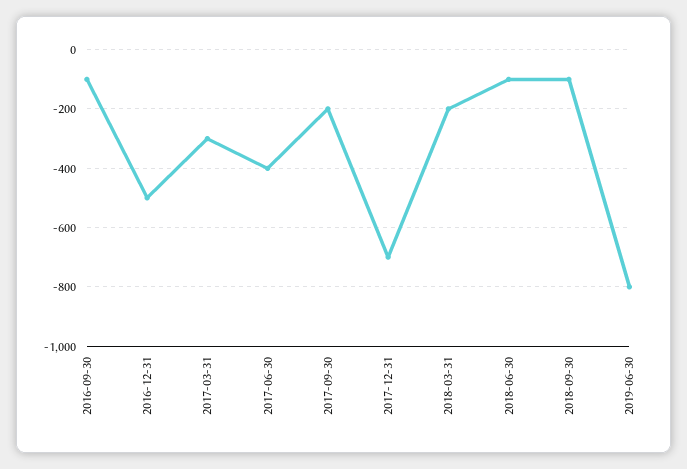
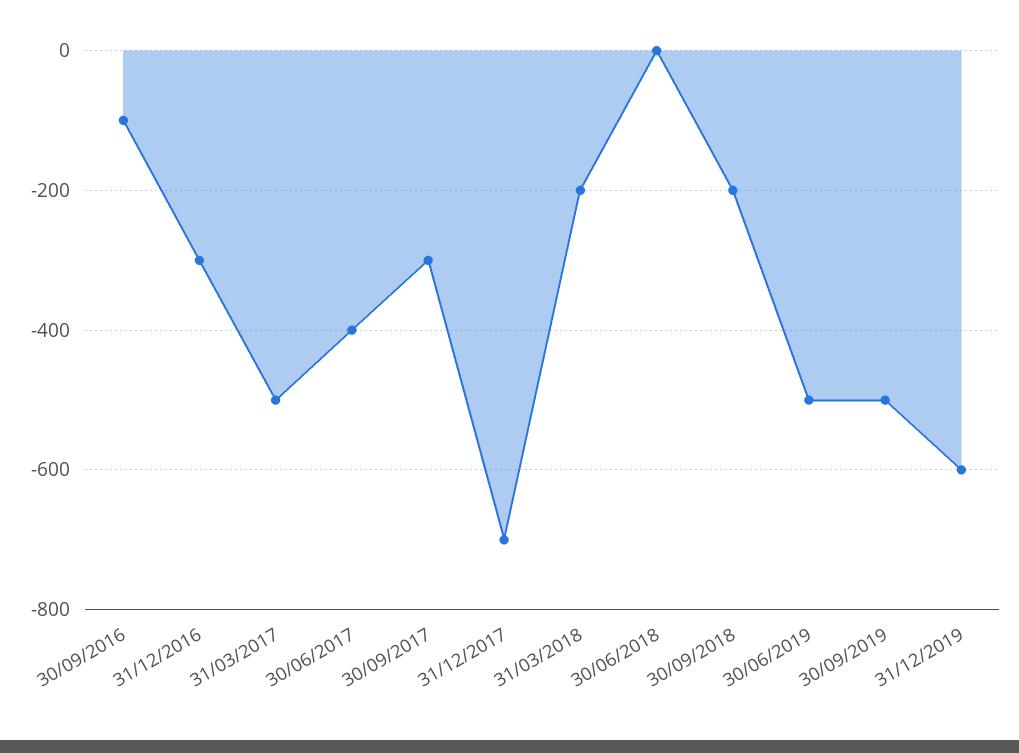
2016-12-31: -500 -> -300
2017-03-31: -300 -> -500
2017-09-30: -200 -> -300
2018-06-30: -100 -> 0
2018-09-30: -100 -> -200
2019-06-30: -800 -> -500
30/09/2019: none -> -500
31/12/2019: none -> -600

